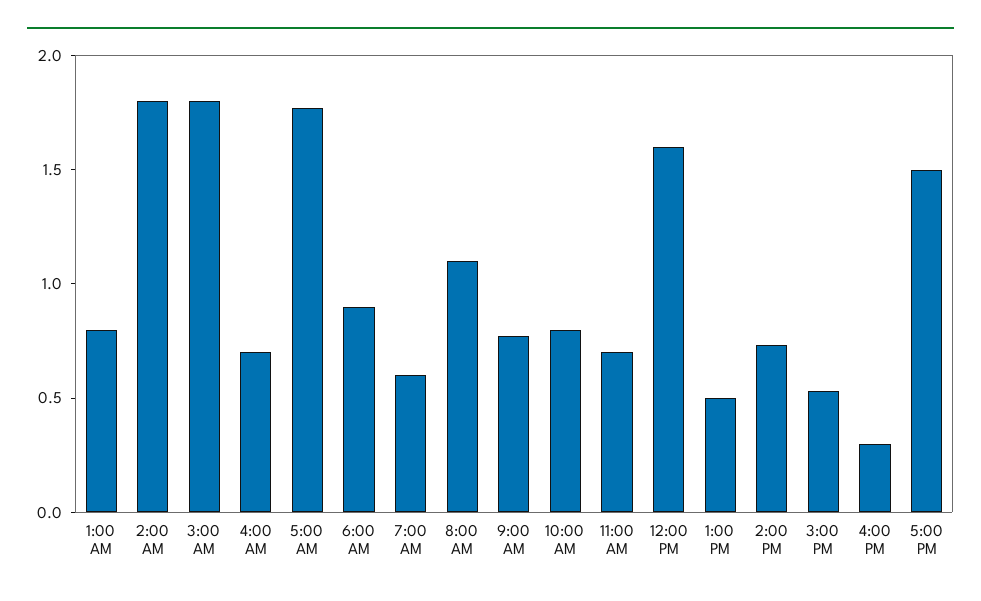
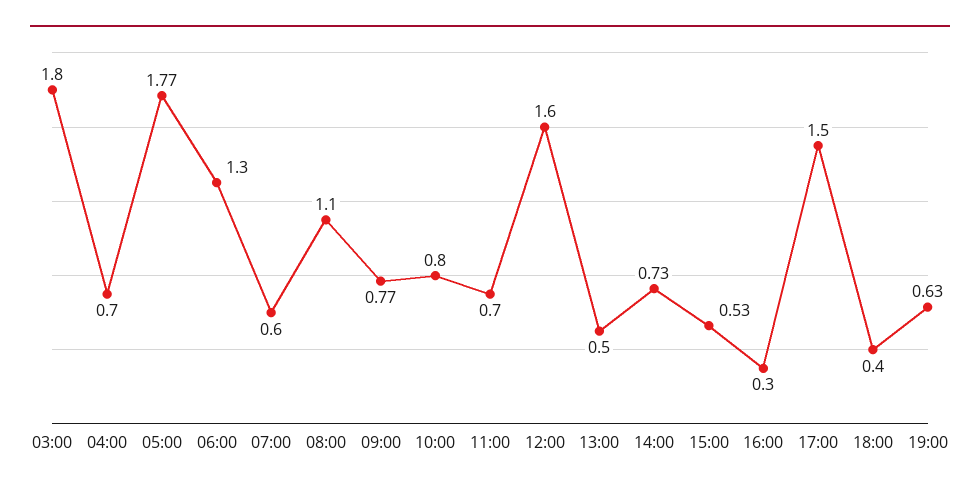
1:00 AM: 0.8 -> none
2:00 AM: 1.8 -> none
6:00 AM: 0.9 -> 1.3
18:00: none -> 0.4
19:00: none -> 0.63

